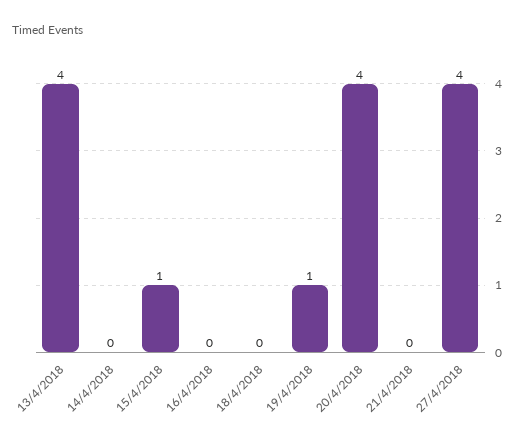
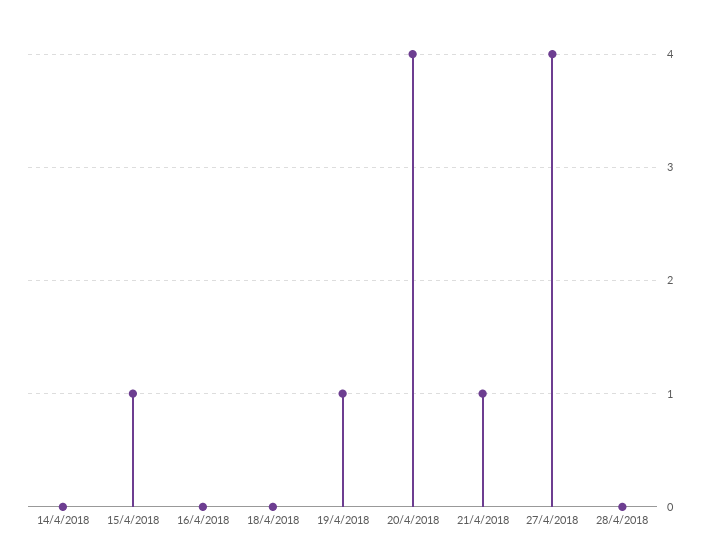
13/4/2018: 4 -> none
21/4/2018: 0 -> 1
28/4/2018: none -> 0

